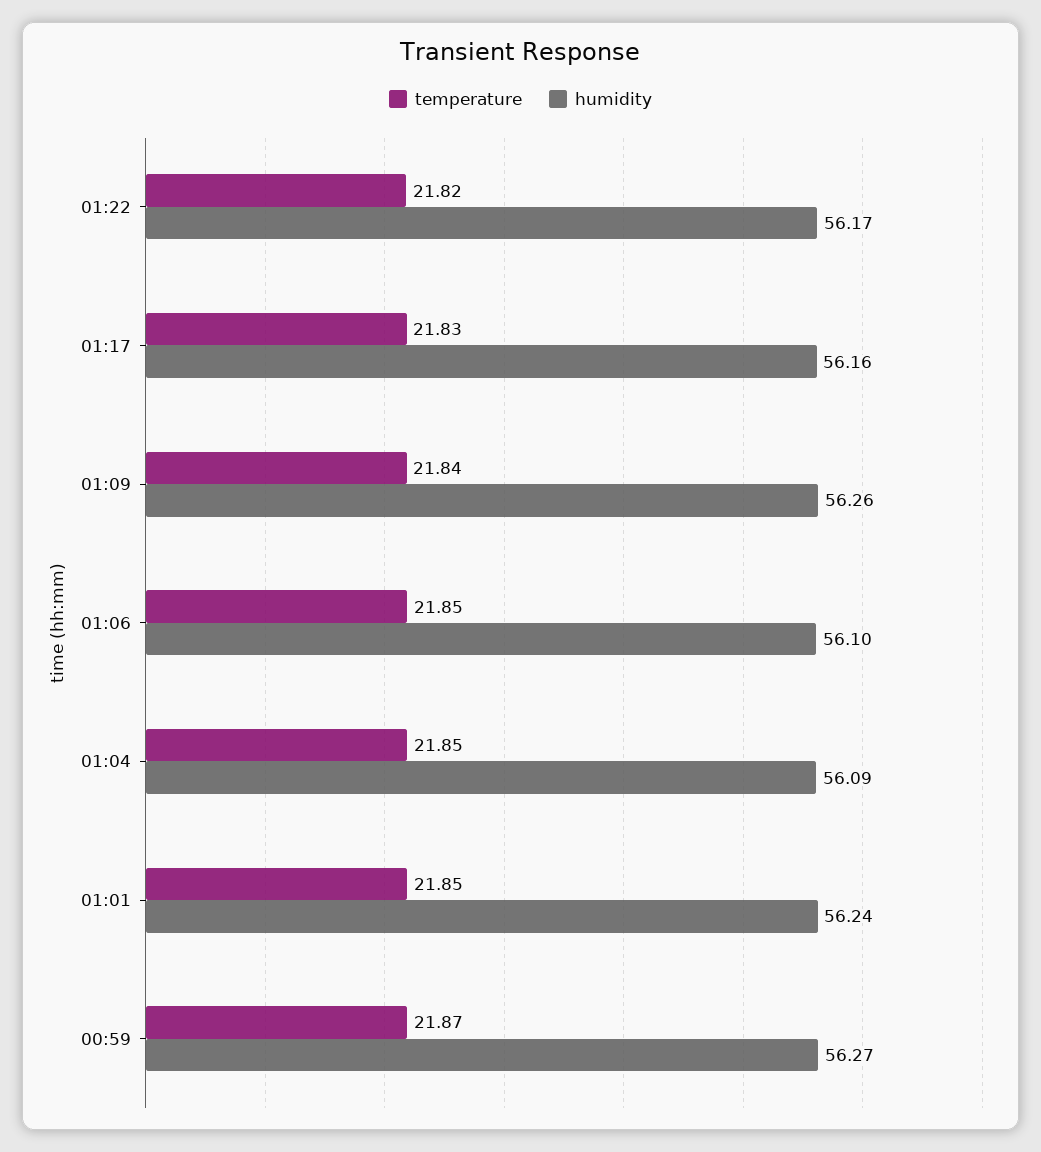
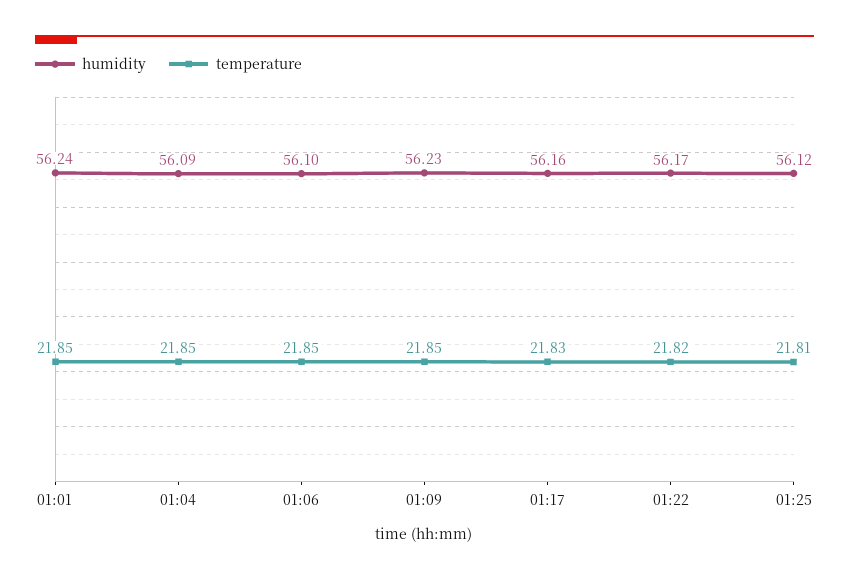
temperature, 01:09: 21.84 -> 21.85
humidity, 01:09: 56.26 -> 56.23
temperature, 00:59: 21.87 -> none
humidity, 00:59: 56.27 -> none
humidity, 01:25: none -> 56.12
temperature, 01:25: none -> 21.81

